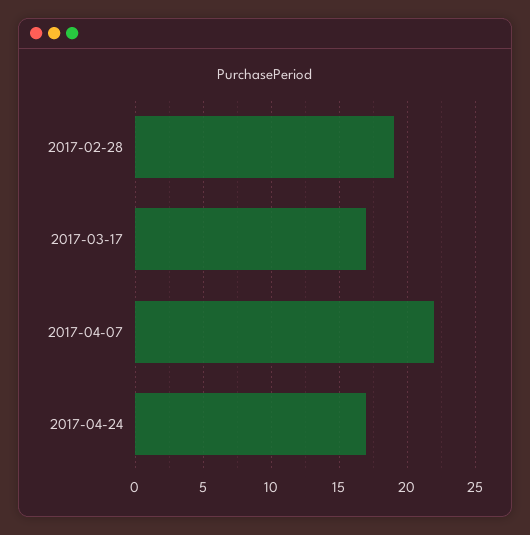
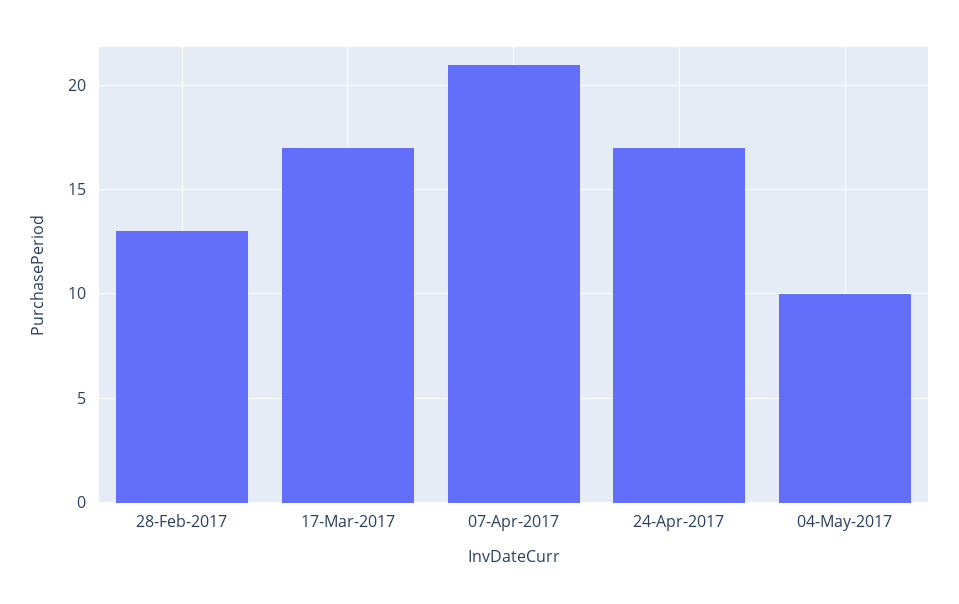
2017-02-28: 19 -> 13
2017-04-07: 22 -> 21
04-May-2017: none -> 10

